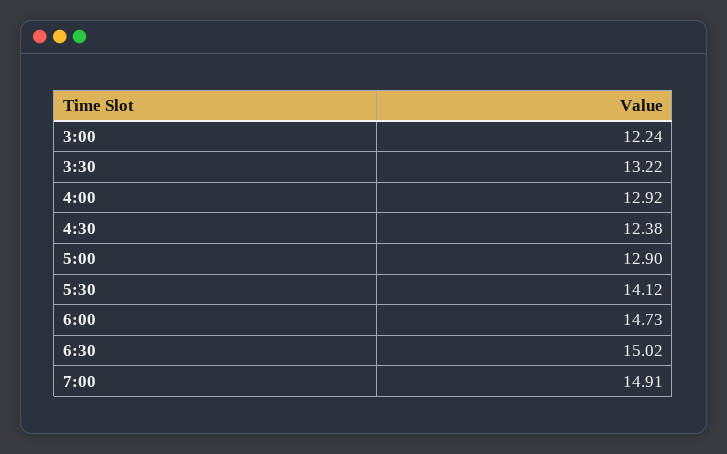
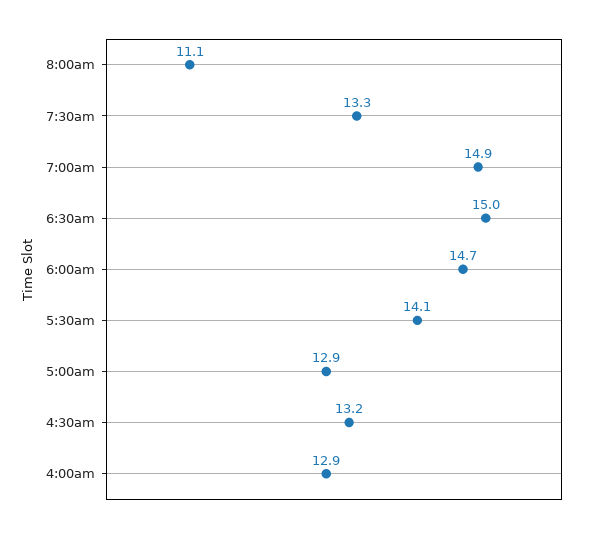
3:00: 12.24 -> none
3:30: 13.22 -> none
4:30: 12.38 -> 13.2
8:00am: none -> 11.1
7:30am: none -> 13.3

